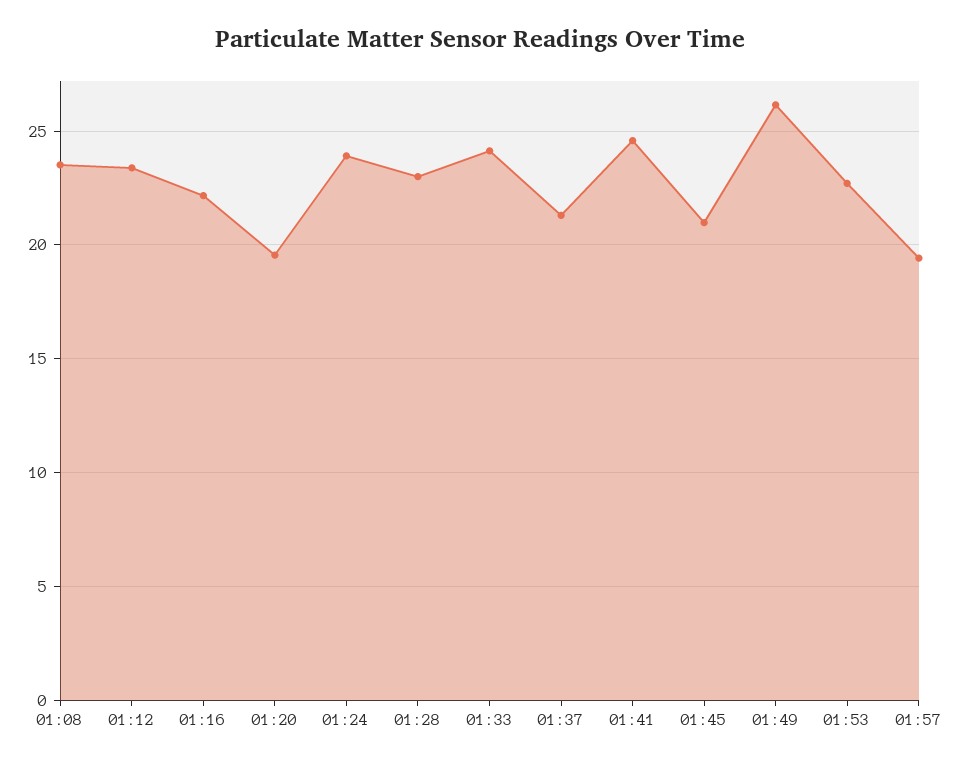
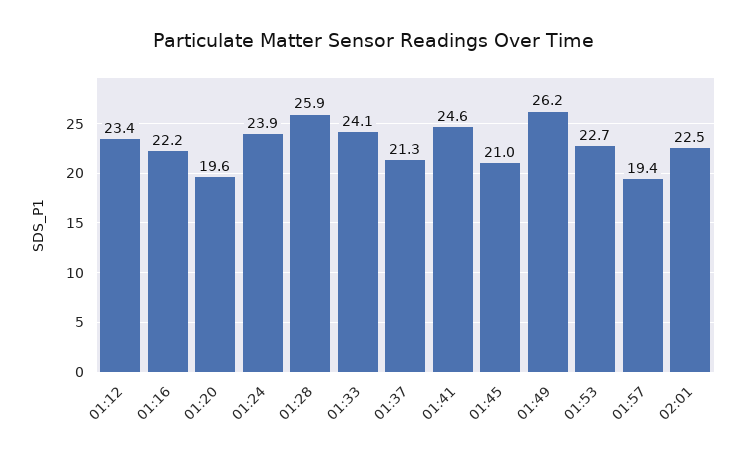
01:08: 23.5 -> none
01:28: 23 -> 25.9
02:01: none -> 22.5

